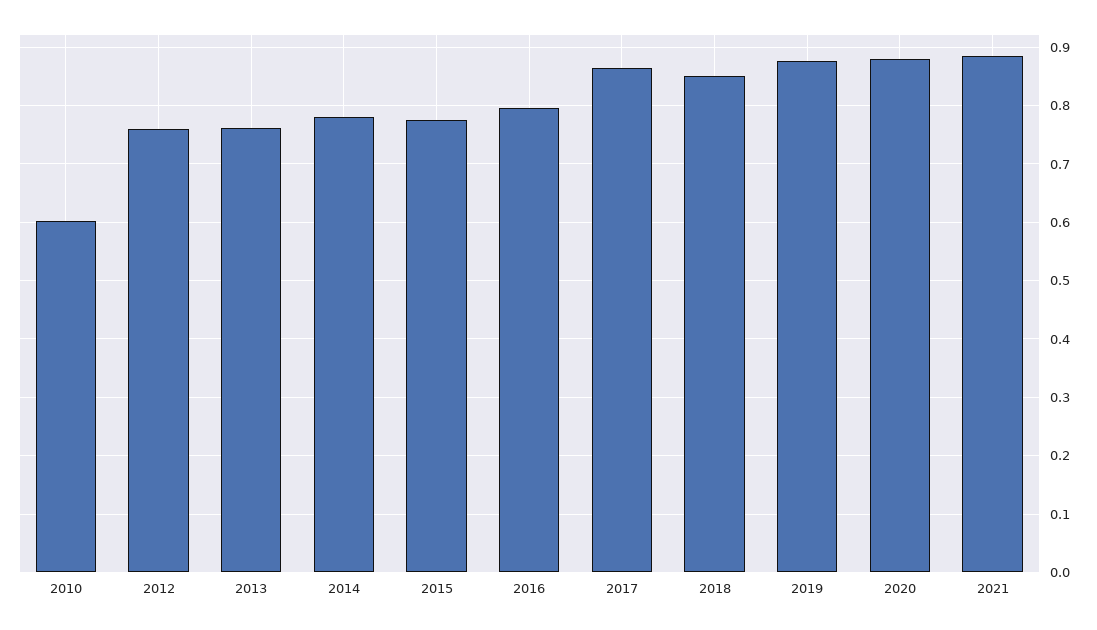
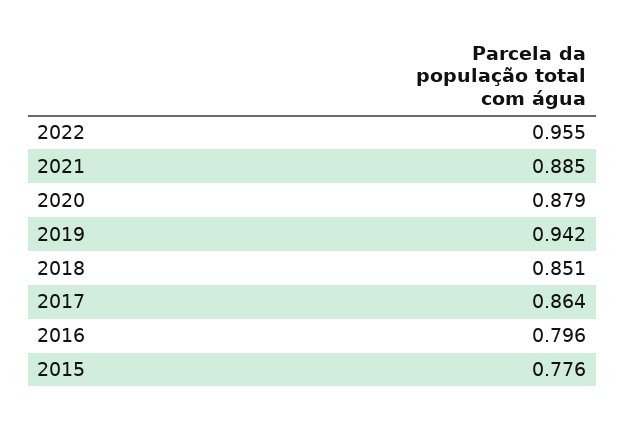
2010: 0.6 -> none
2012: 0.76 -> none
2013: 0.76 -> none
2014: 0.78 -> none
2019: 0.88 -> 0.942
2022: none -> 0.955

